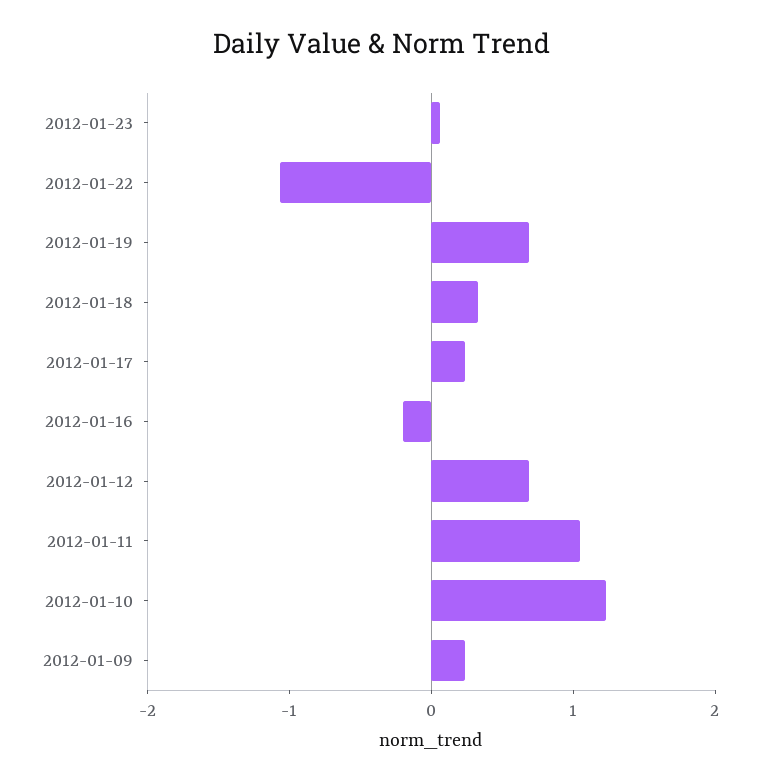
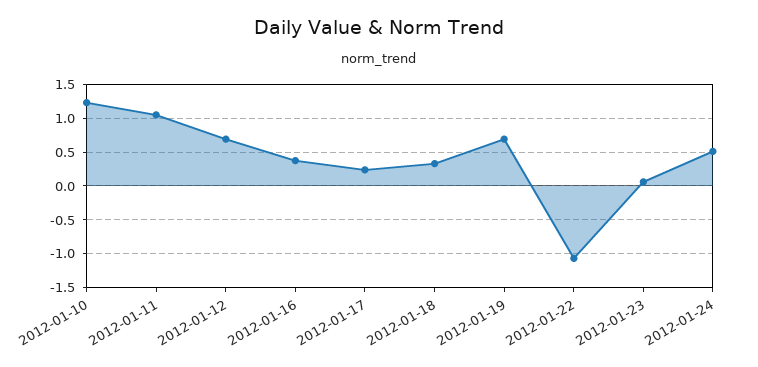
2012-01-16: -0.2 -> 0.4
2012-01-09: 0.2 -> none
2012-01-24: none -> 0.5

